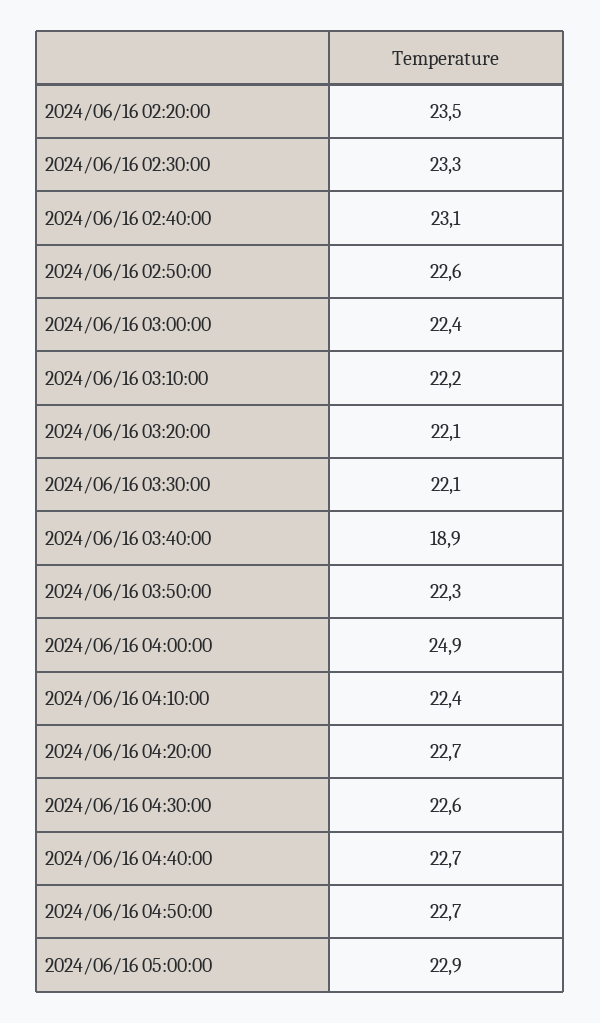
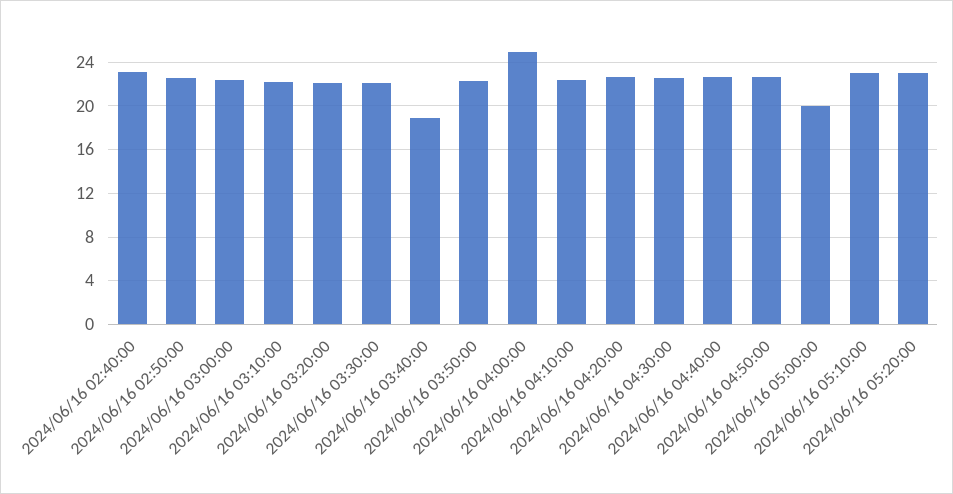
2024/06/16 02:20:00: 23.5 -> none
2024/06/16 02:30:00: 23.3 -> none
2024/06/16 05:00:00: 22.9 -> 20
2024/06/16 05:10:00: none -> 23
2024/06/16 05:20:00: none -> 23

